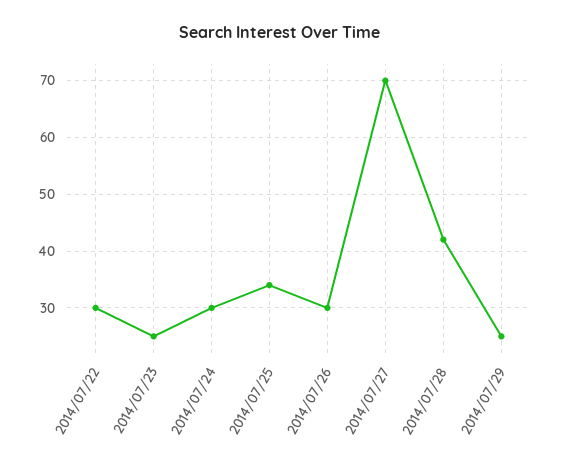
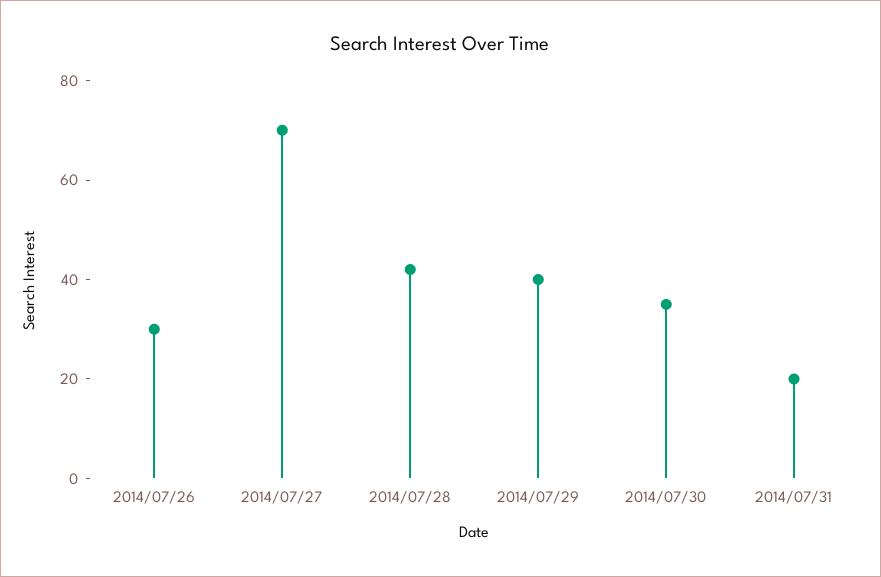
2014/07/22: 30 -> none
2014/07/23: 25 -> none
2014/07/24: 30 -> none
2014/07/25: 35 -> none
2014/07/29: 25 -> 40
2014/07/30: none -> 35
2014/07/31: none -> 20

